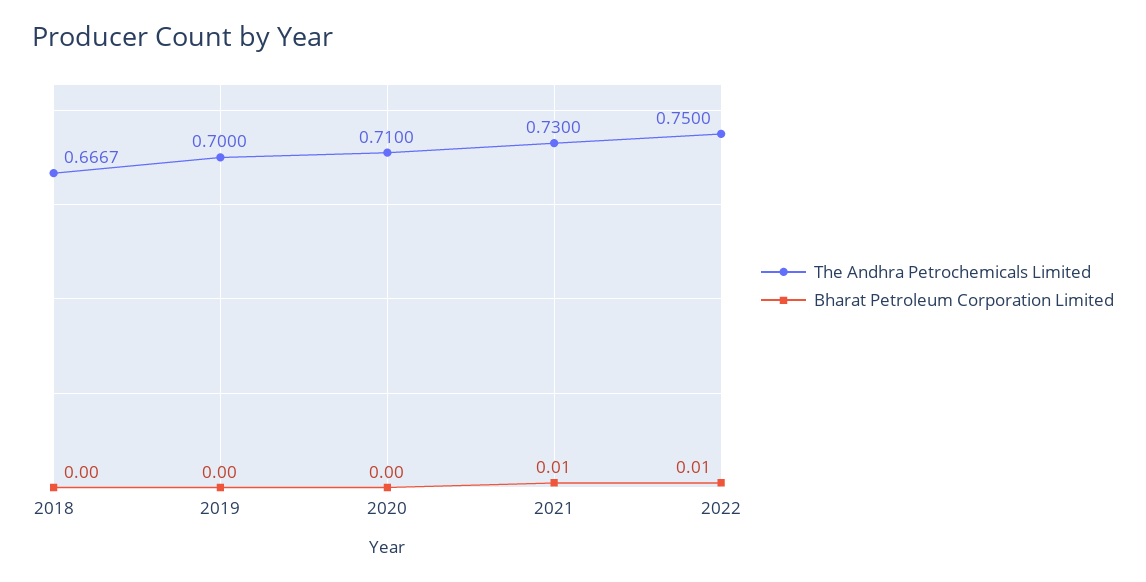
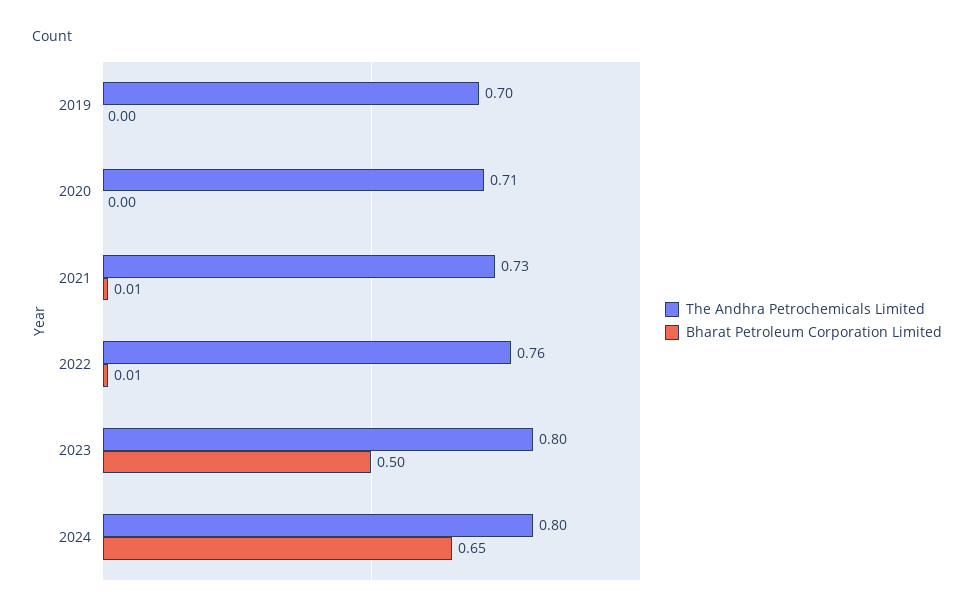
The Andhra Petrochemicals Limited, 2018: 0.6667 -> none
Bharat Petroleum Corporation Limited, 2018: 0 -> none
The Andhra Petrochemicals Limited, 2022: 0.75 -> 0.76
The Andhra Petrochemicals Limited, 2023: none -> 0.8
Bharat Petroleum Corporation Limited, 2023: none -> 0.5
The Andhra Petrochemicals Limited, 2024: none -> 0.8
Bharat Petroleum Corporation Limited, 2024: none -> 0.65

